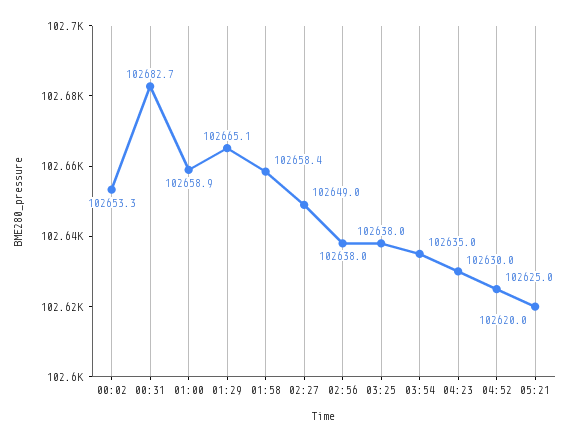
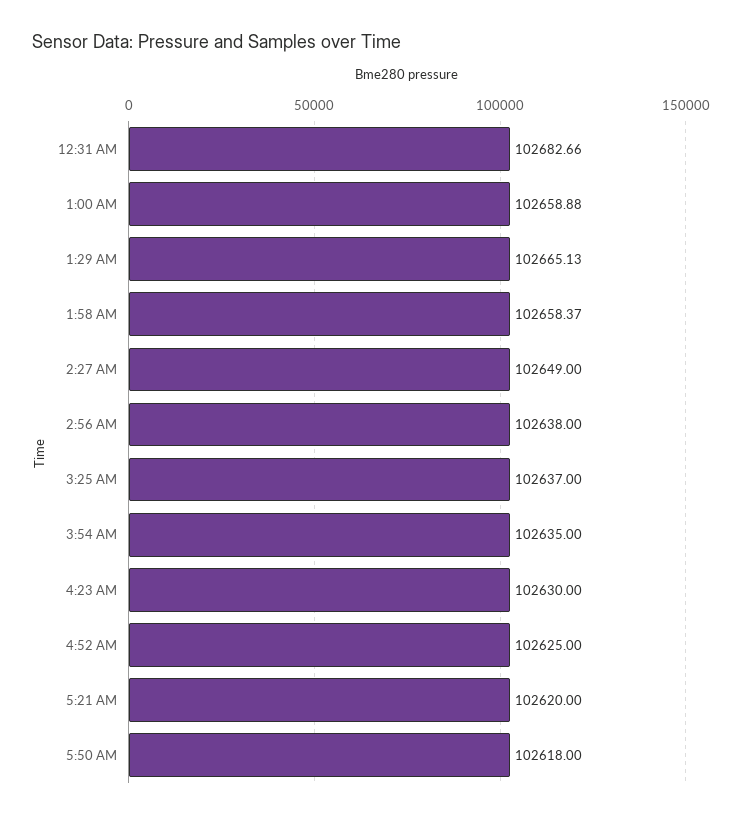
00:02: 102653.3 -> none
03:25: 102638 -> 102637
5:50 AM: none -> 102618

